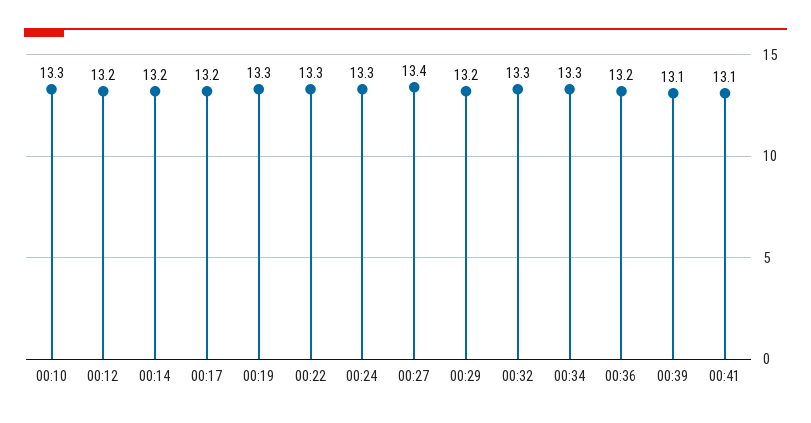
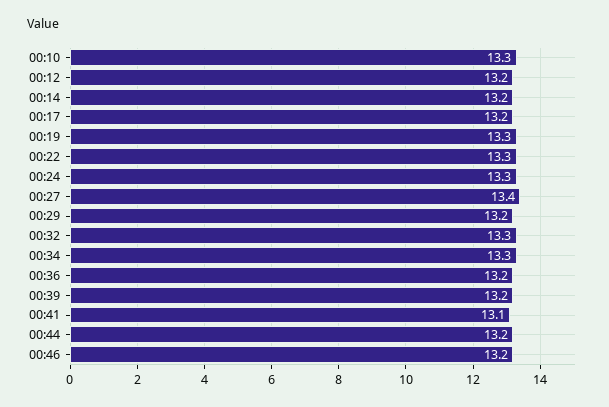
00:39: 13.1 -> 13.2
00:44: none -> 13.2
00:46: none -> 13.2

